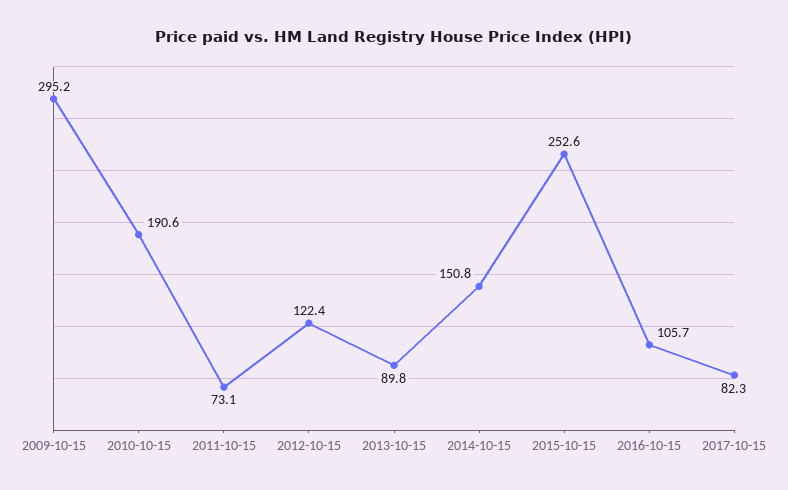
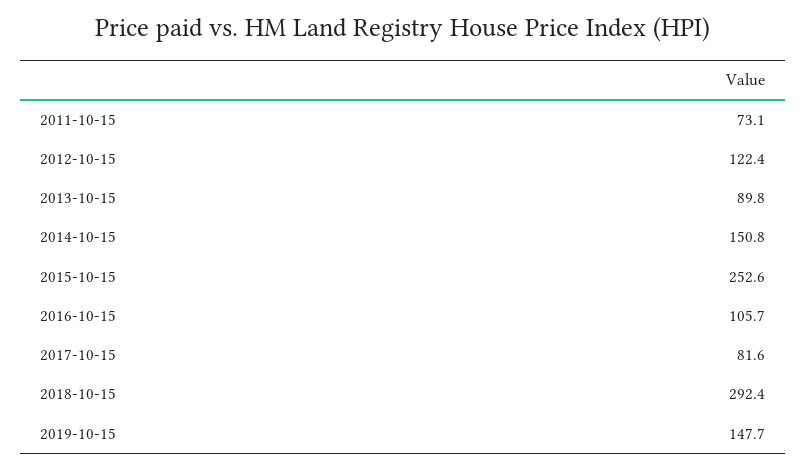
2009-10-15: 295.2 -> none
2010-10-15: 190.6 -> none
2017-10-15: 82.3 -> 81.6
2018-10-15: none -> 292.4
2019-10-15: none -> 147.7

